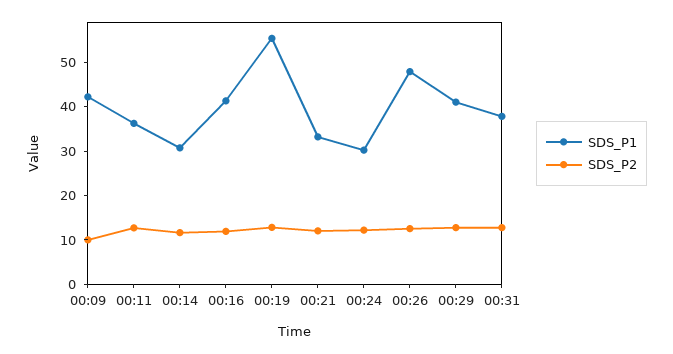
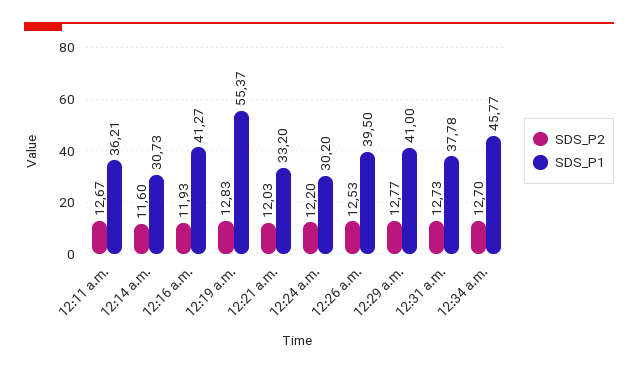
SDS_P1, 00:09: 42 -> none
SDS_P2, 00:09: 10 -> none
SDS_P1, 00:26: 48 -> 39.5
SDS_P2, 12:34 a.m.: none -> 12.7
SDS_P1, 12:34 a.m.: none -> 45.77

